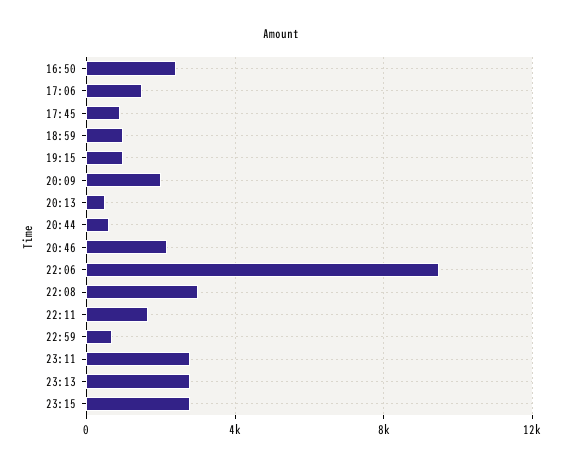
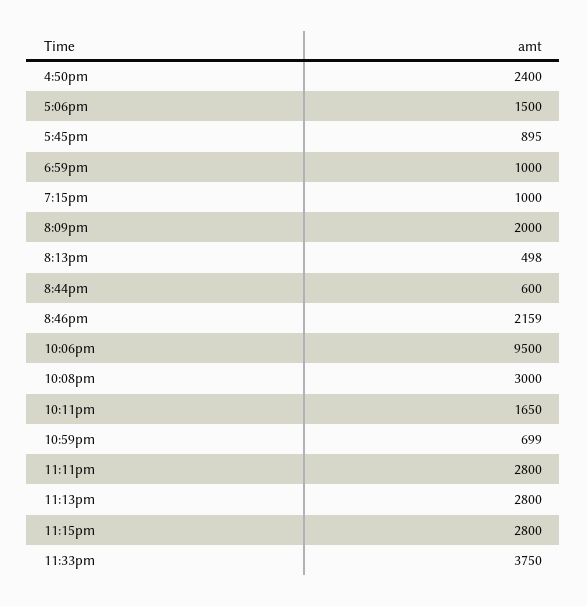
11:33pm: none -> 3750

